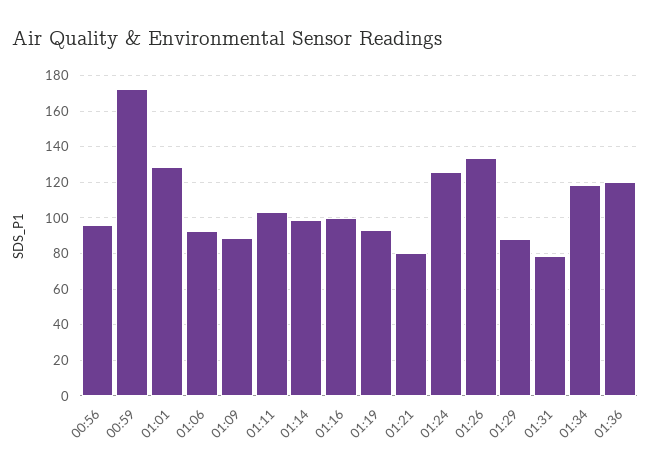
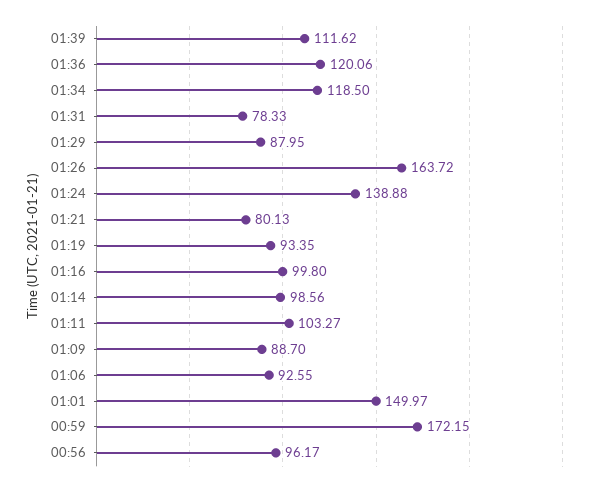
01:01: 130 -> 149.97
01:24: 125 -> 138.88
01:26: 135 -> 163.72
01:39: none -> 111.62

